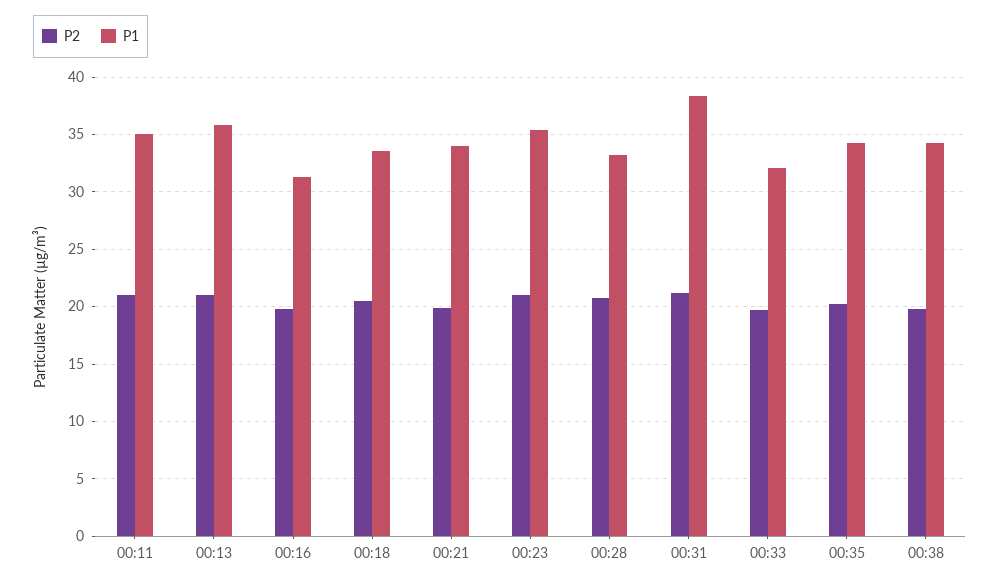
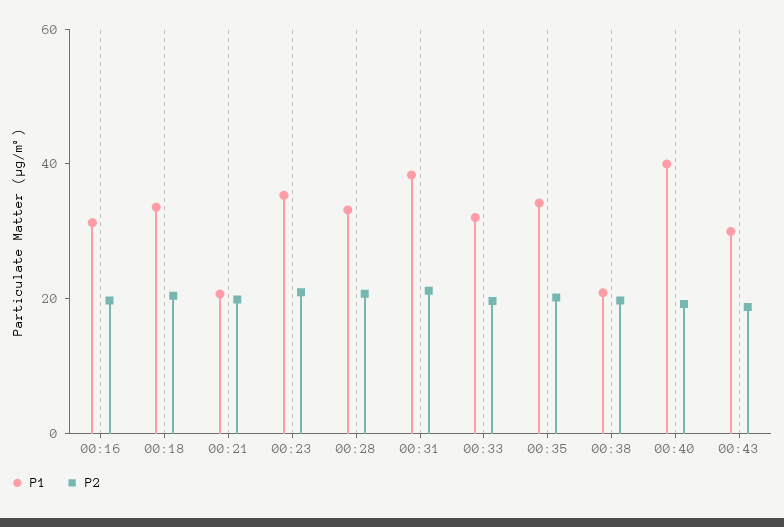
P2, 00:11: 21 -> none
P1, 00:11: 35 -> none
P2, 00:13: 21 -> none
P1, 00:13: 36 -> none
P1, 00:21: 34 -> 20
P1, 00:38: 34 -> 20
P1, 00:40: none -> 40
P2, 00:40: none -> 20
P1, 00:43: none -> 30
P2, 00:43: none -> 20

